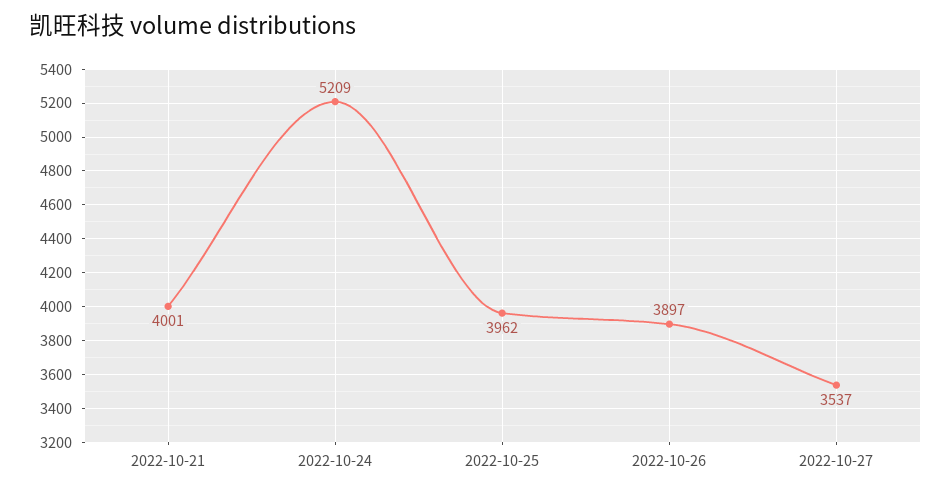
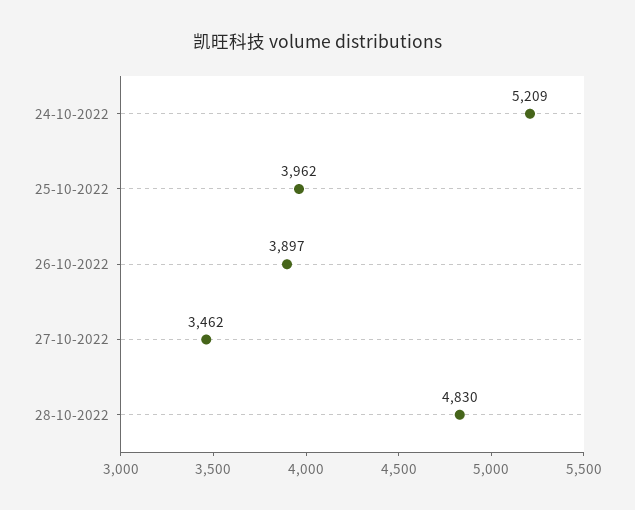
2022-10-21: 4001 -> none
2022-10-27: 3537 -> 3462
28-10-2022: none -> 4830

